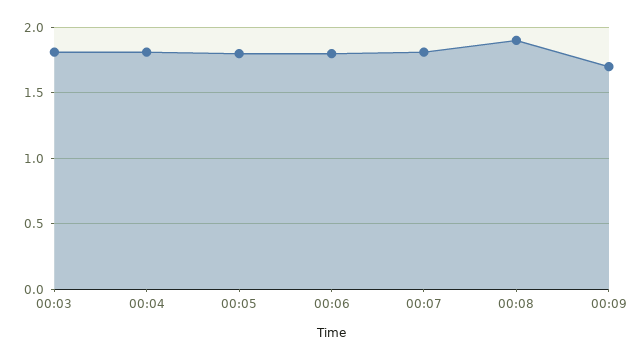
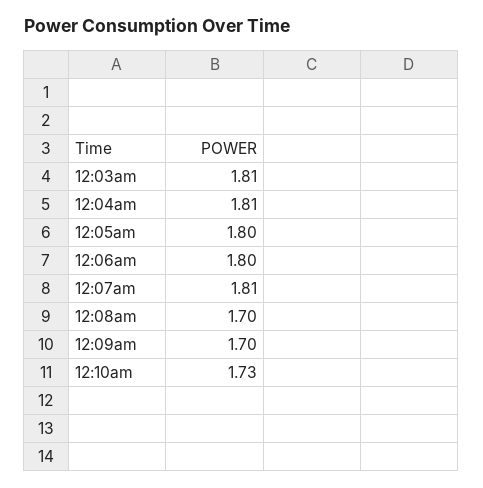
00:08: 1.9 -> 1.7
12:10am: none -> 1.73

